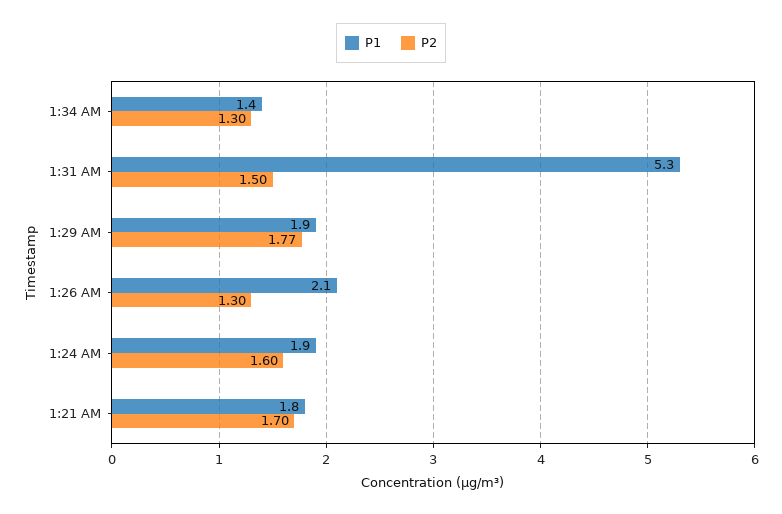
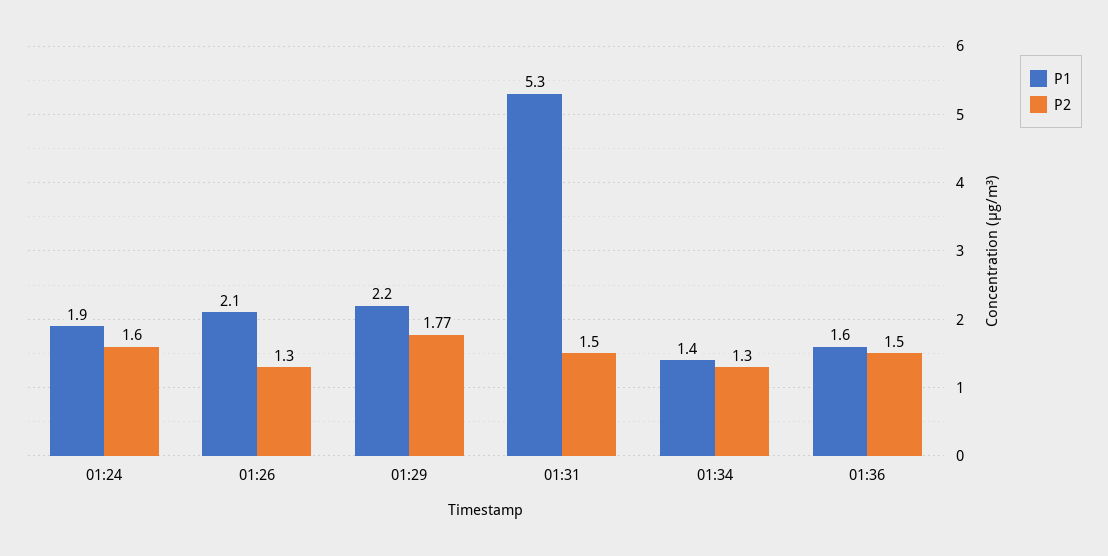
P1, 1:29 AM: 1.9 -> 2.2
P1, 1:21 AM: 1.8 -> none
P2, 1:21 AM: 1.7 -> none
P1, 01:36: none -> 1.6
P2, 01:36: none -> 1.5

